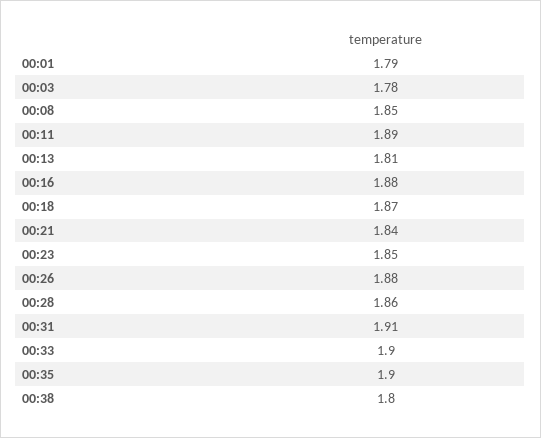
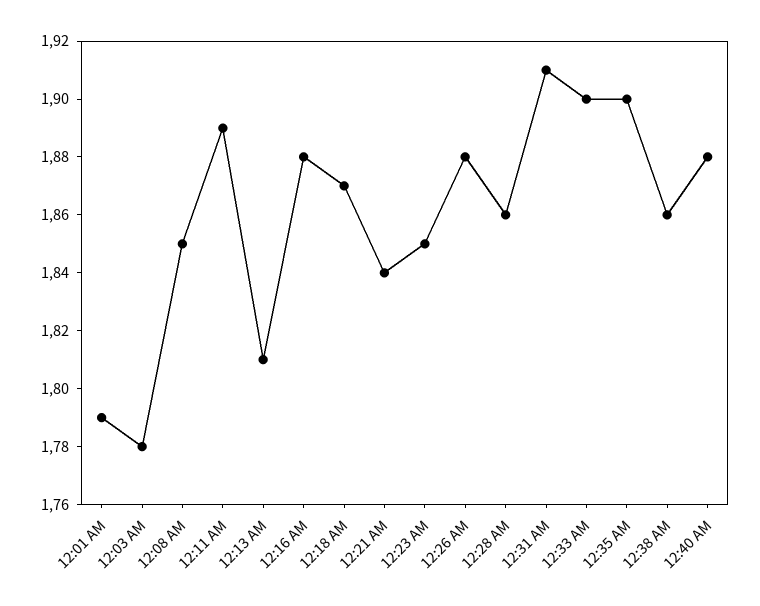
00:38: 1.8 -> 1.86
12:40 AM: none -> 1.88

